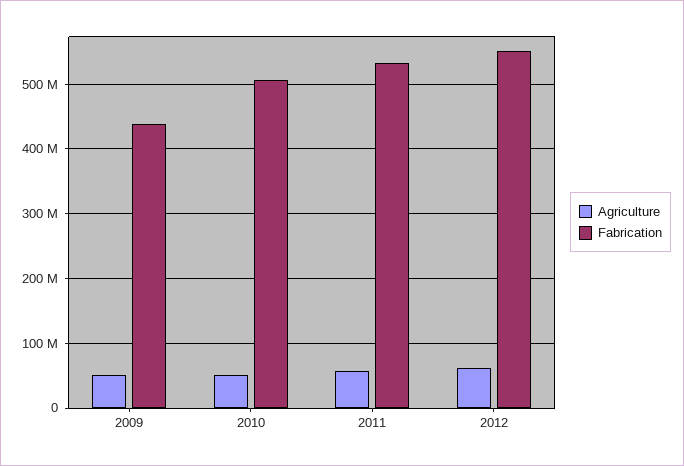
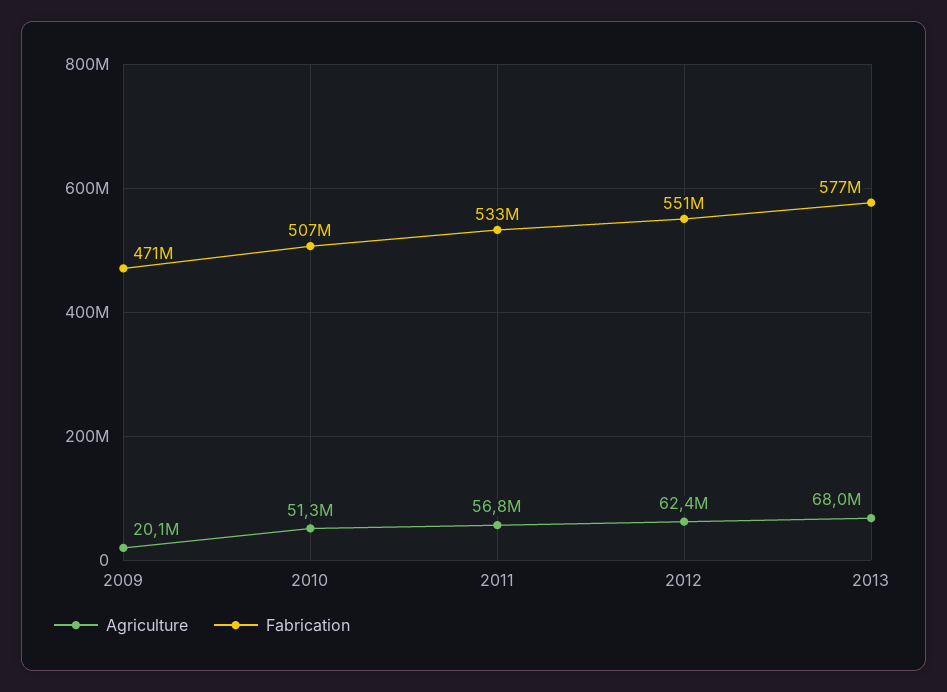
Agriculture, 2009: 50000000 -> 20100000
Fabrication, 2009: 440000000 -> 471000000
Agriculture, 2013: none -> 68000000
Fabrication, 2013: none -> 577000000

